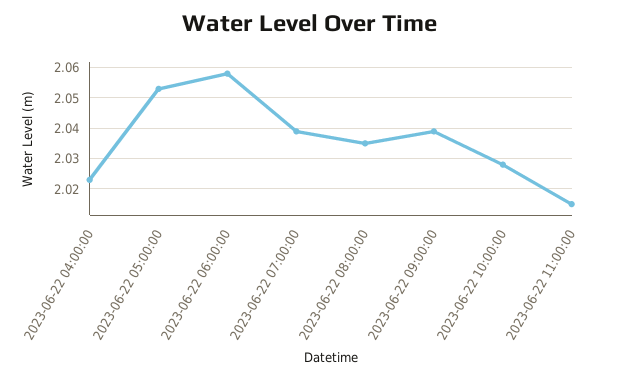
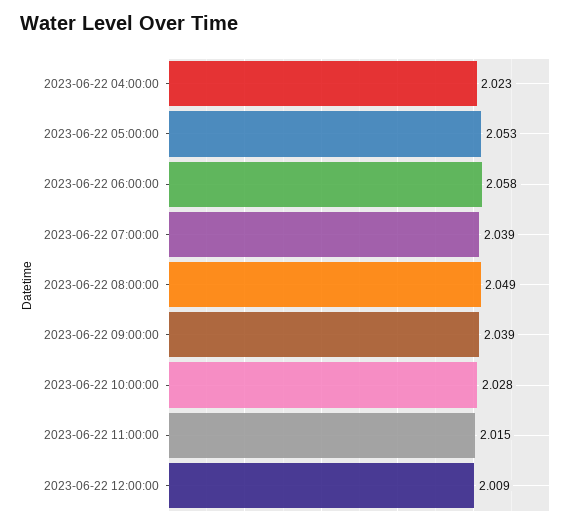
2023-06-22 08:00:00: 2.035 -> 2.049
2023-06-22 12:00:00: none -> 2.009

